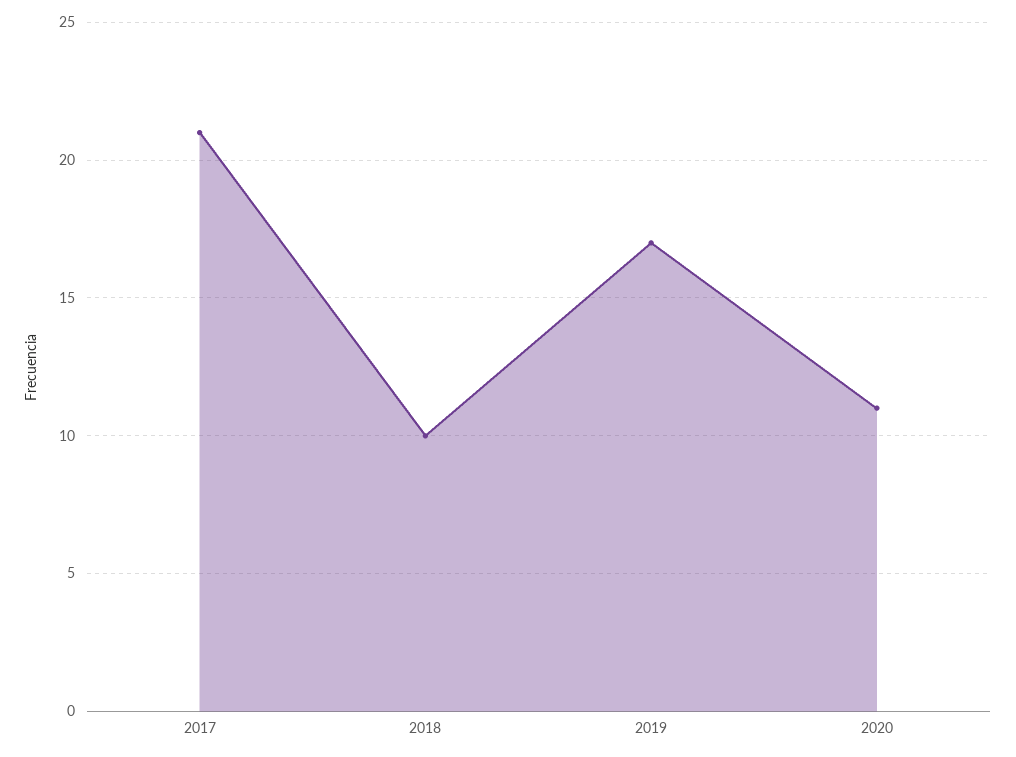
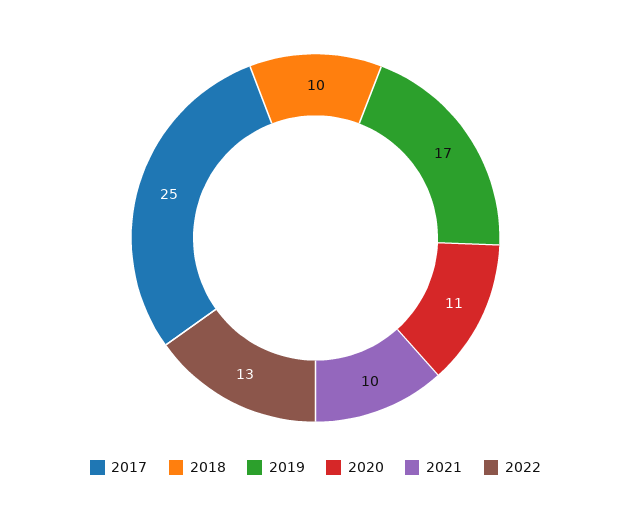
2017: 21 -> 25
2021: none -> 10
2022: none -> 13

